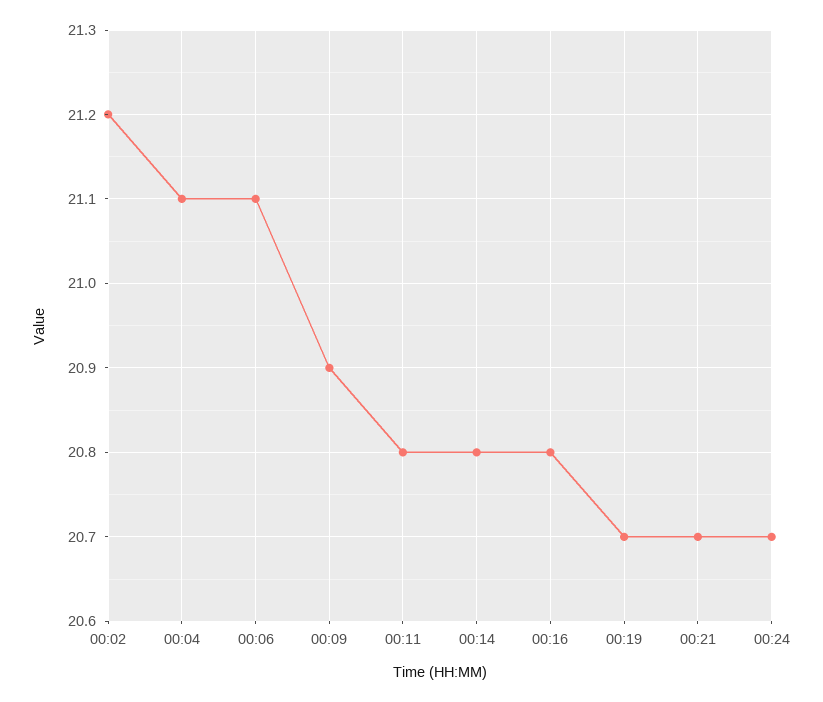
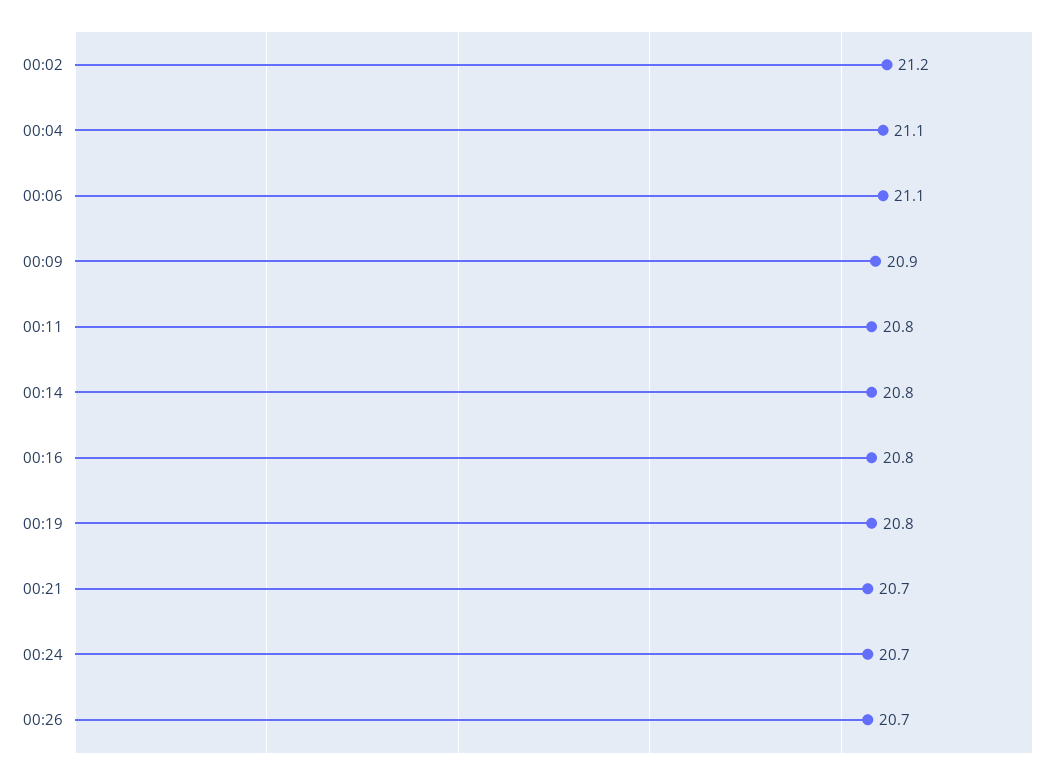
00:19: 20.7 -> 20.8
00:26: none -> 20.7

